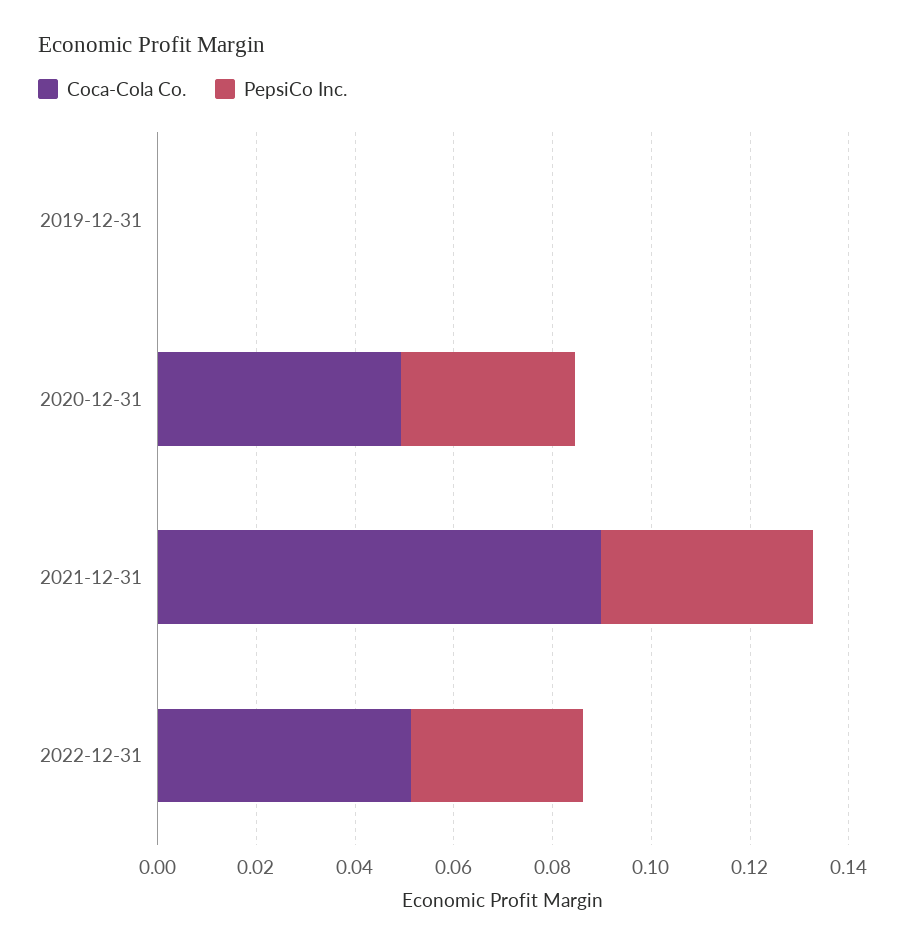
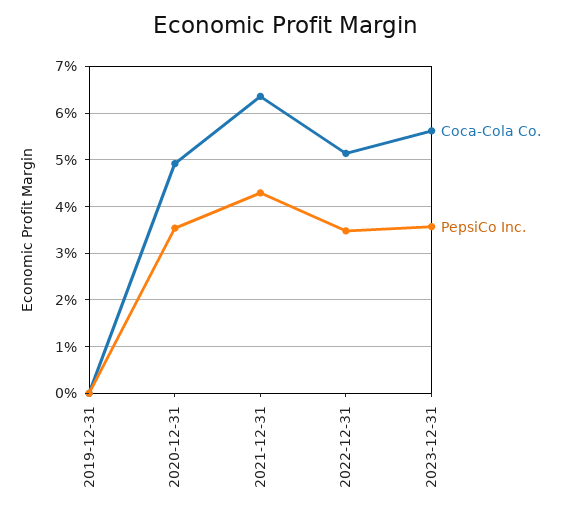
Coca-Cola Co., 2021-12-31: 0.09 -> 0.064
Coca-Cola Co., 2023-12-31: none -> 0.056
PepsiCo Inc., 2023-12-31: none -> 0.036

